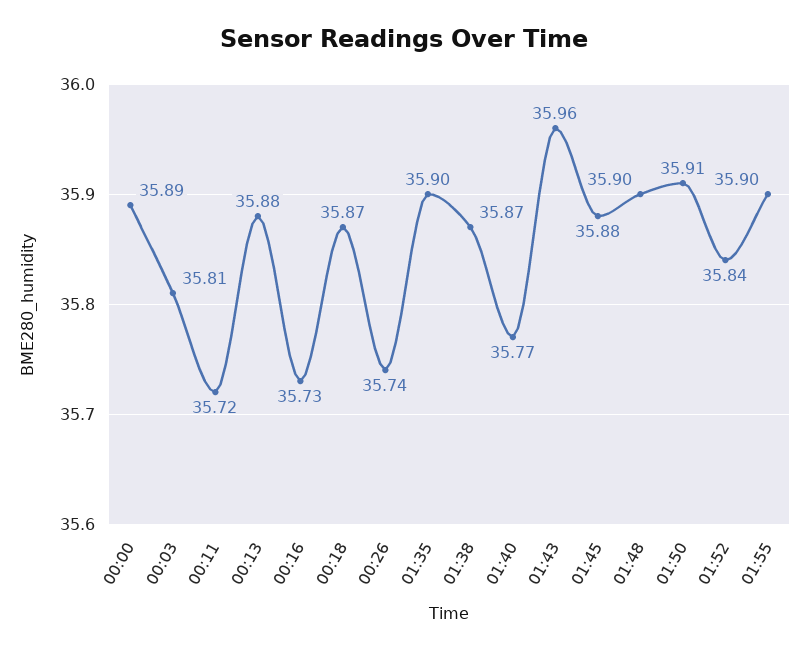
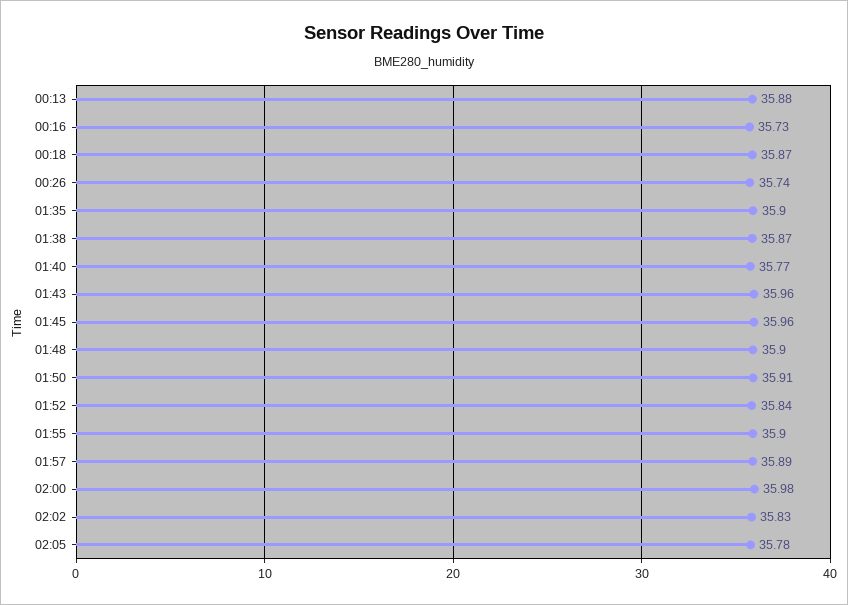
00:00: 35.89 -> none
00:03: 35.81 -> none
00:11: 35.72 -> none
01:45: 35.88 -> 35.96
01:57: none -> 35.89
02:00: none -> 35.98
02:02: none -> 35.83
02:05: none -> 35.78

